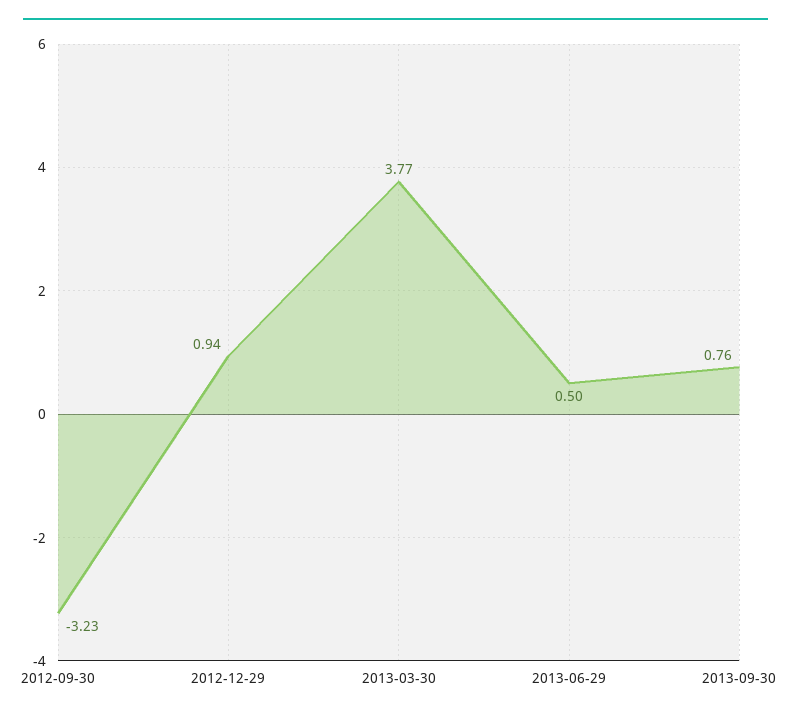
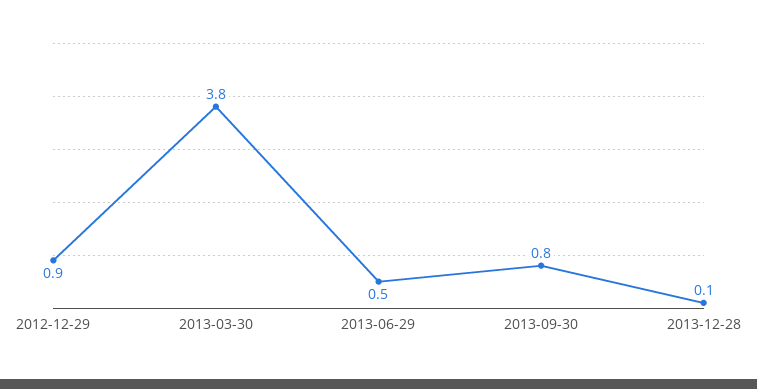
2012-09-30: -3.23 -> none
2013-12-28: none -> 0.1

